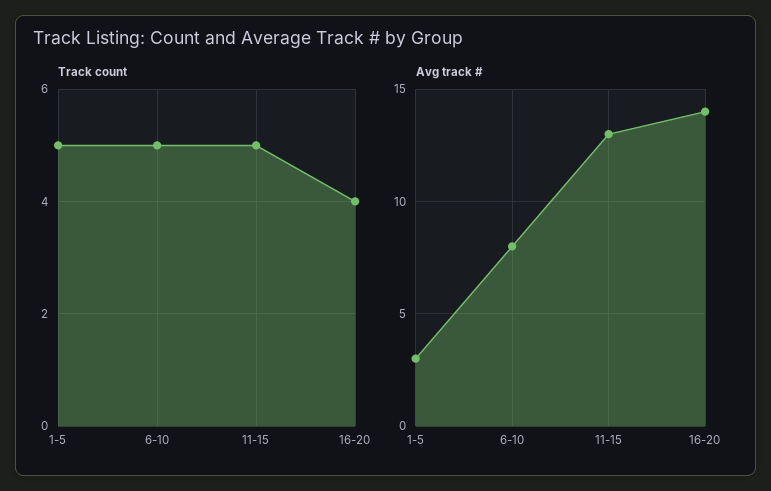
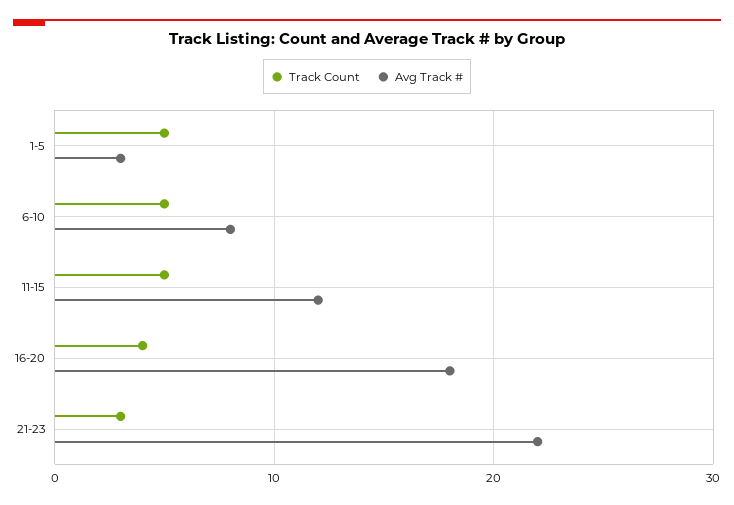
Avg track #, 11-15: 13 -> 12
Avg track #, 16-20: 14 -> 18
Track count, 21-23: none -> 3
Avg track #, 21-23: none -> 22

